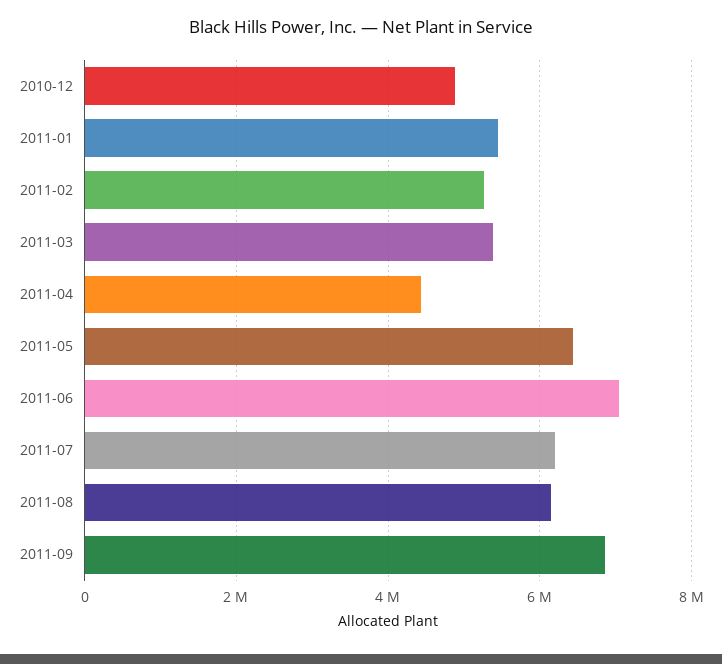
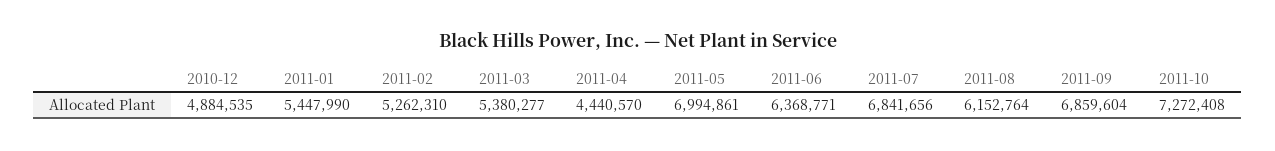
2011-05: 6400000 -> 6994861
2011-06: 7000000 -> 6368771
2011-07: 6200000 -> 6841656
2011-10: none -> 7272408

